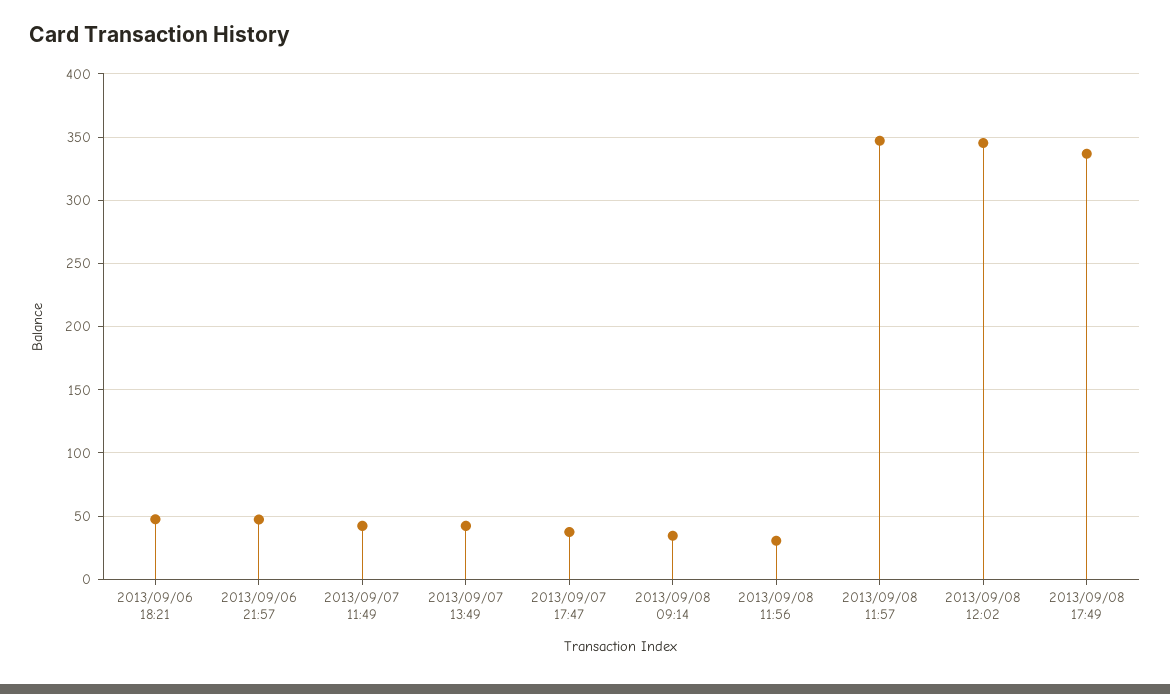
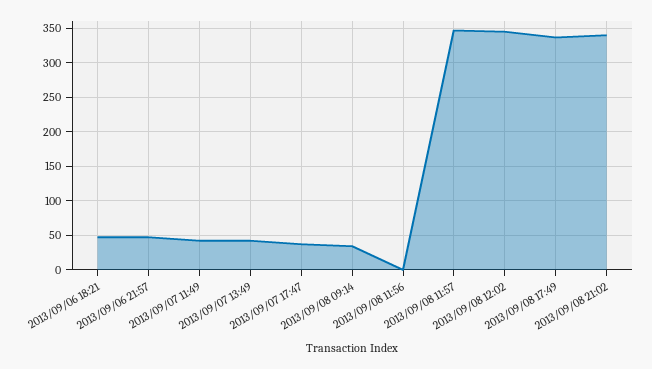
2013/09/08 11:56: 30 -> 0
2013/09/08 21:02: none -> 340

